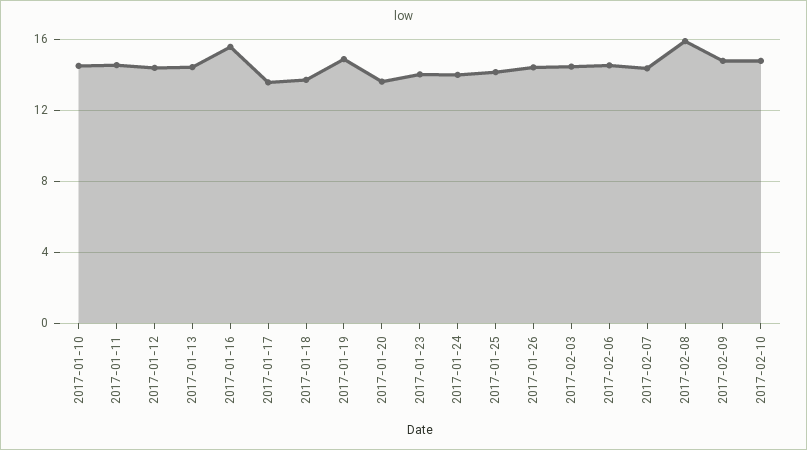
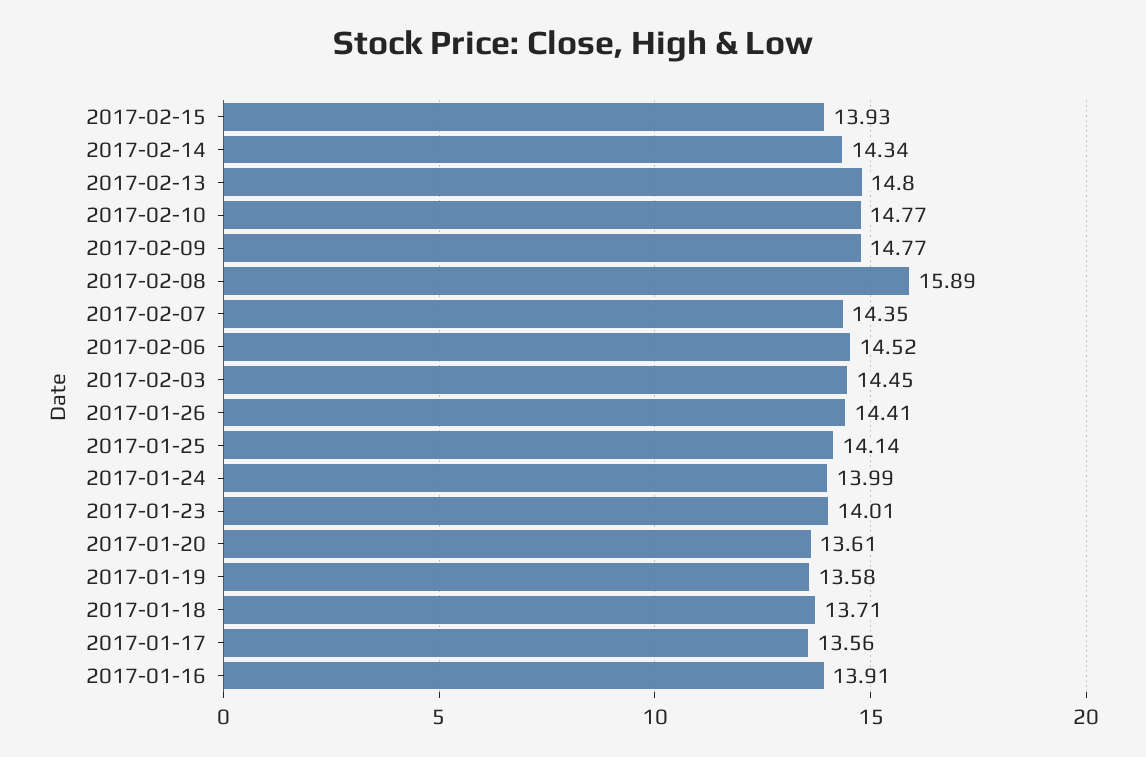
2017-01-10: 14.5 -> none
2017-01-11: 14.5 -> none
2017-01-12: 14.5 -> none
2017-01-13: 14.5 -> none
2017-01-16: 15.5 -> 13.91
2017-01-19: 15 -> 13.58
2017-02-15: none -> 13.93
2017-02-14: none -> 14.34
2017-02-13: none -> 14.8

